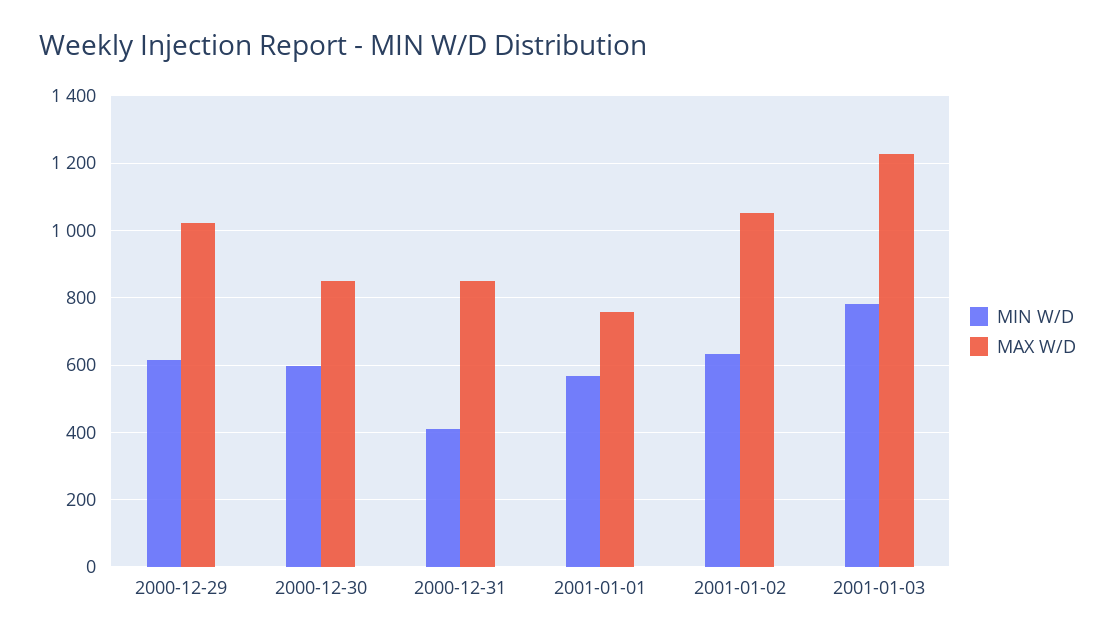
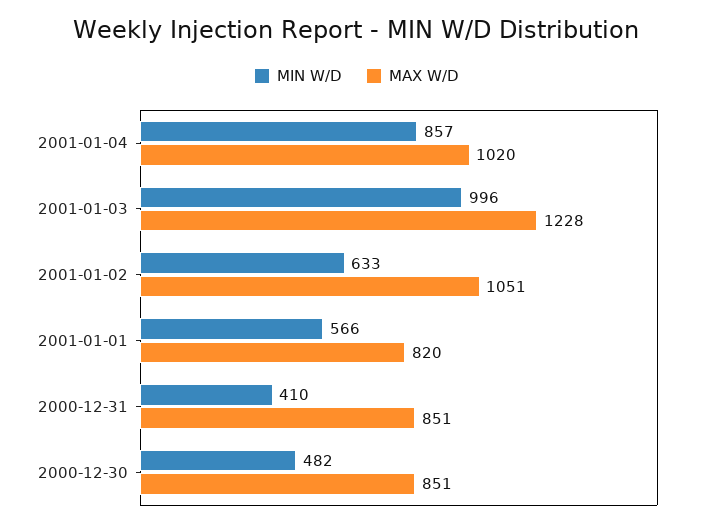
MIN W/D, 2000-12-29: 620 -> none
MAX W/D, 2000-12-29: 1020 -> none
MIN W/D, 2000-12-30: 600 -> 482
MAX W/D, 2001-01-01: 760 -> 820
MIN W/D, 2001-01-03: 780 -> 996
MIN W/D, 2001-01-04: none -> 857
MAX W/D, 2001-01-04: none -> 1020

